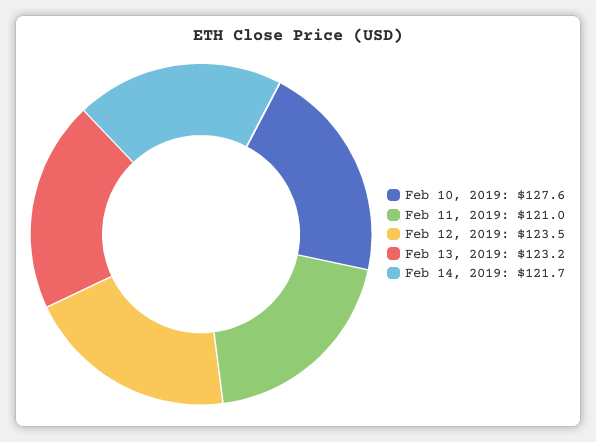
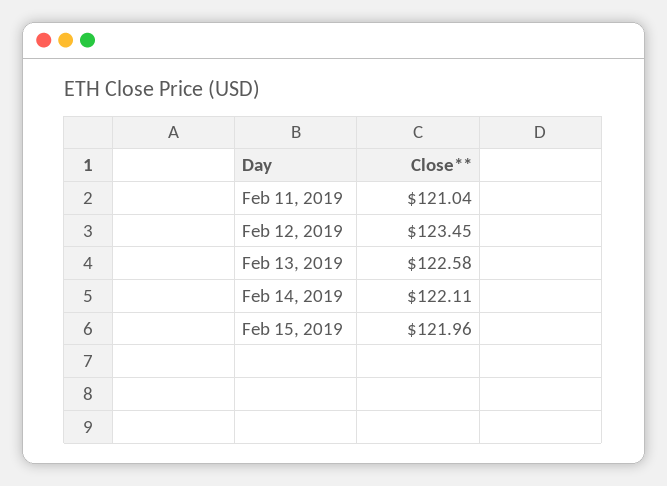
Feb 10, 2019: 127.6 -> none
Feb 13, 2019: 123.2 -> 122.58
Feb 14, 2019: 121.7 -> 122.11
Feb 15, 2019: none -> 121.96

